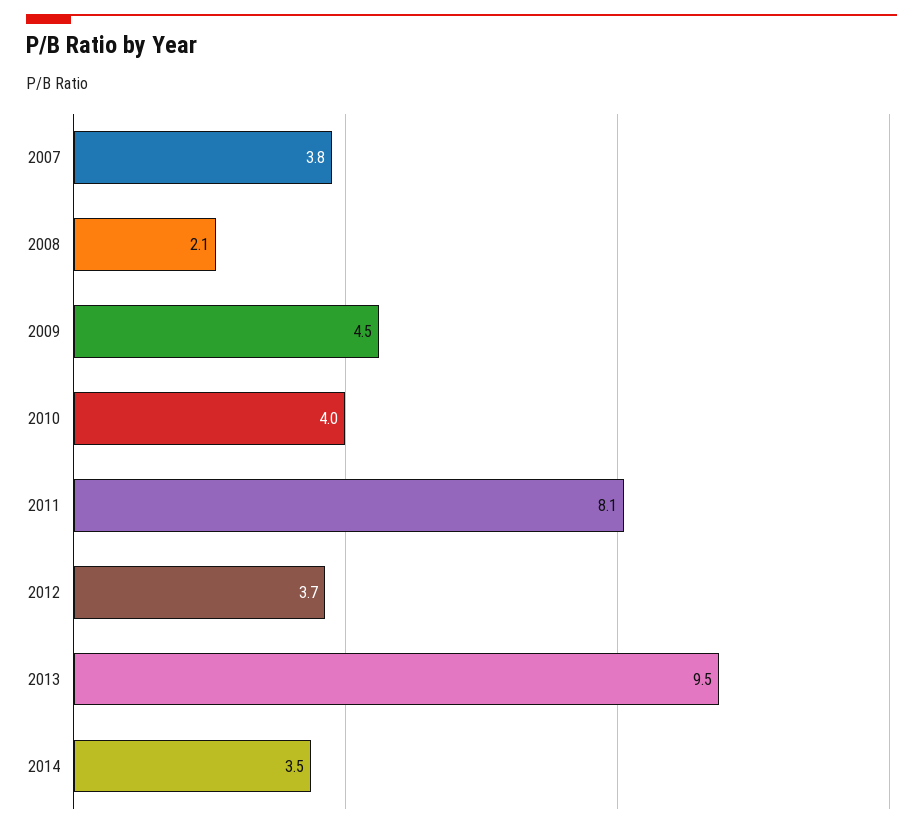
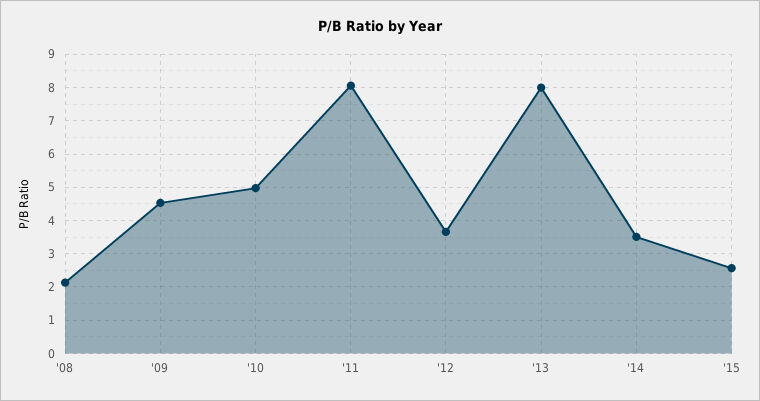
2007: 3.8 -> none
2010: 4 -> 5
2013: 9.5 -> 8
'15: none -> 2.6

